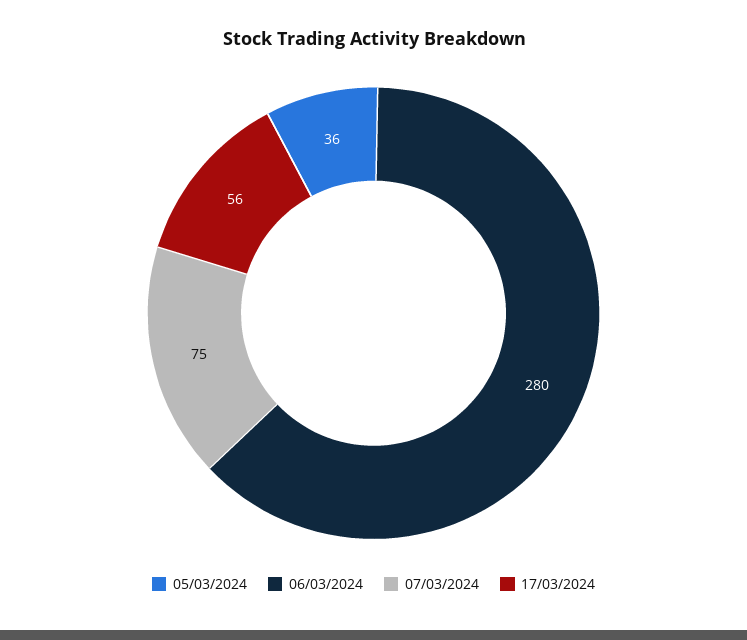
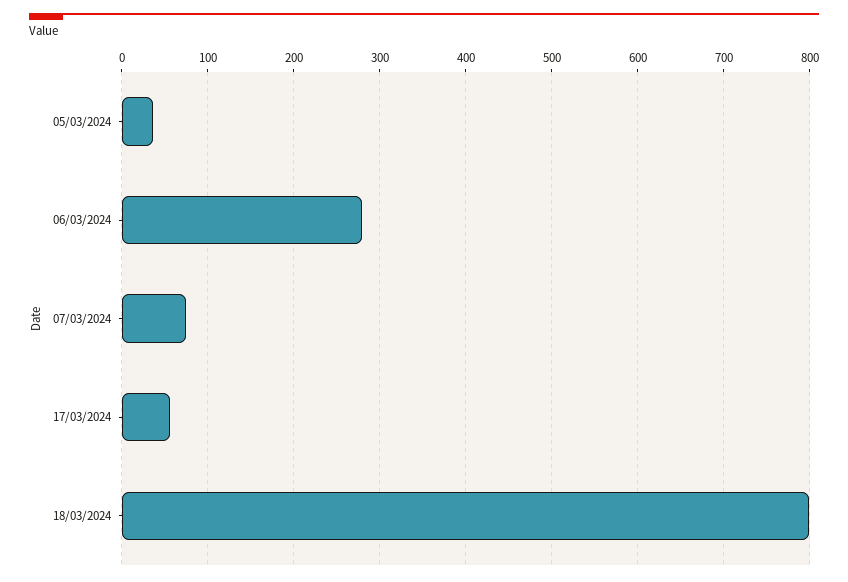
18/03/2024: none -> 800

